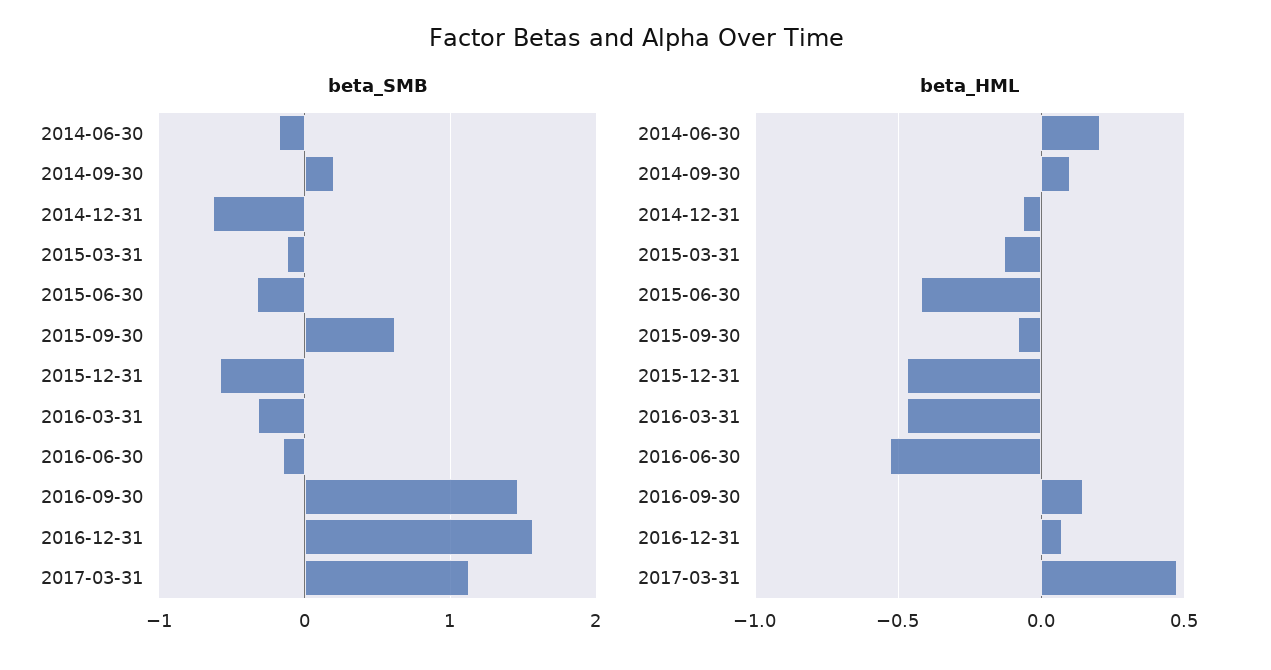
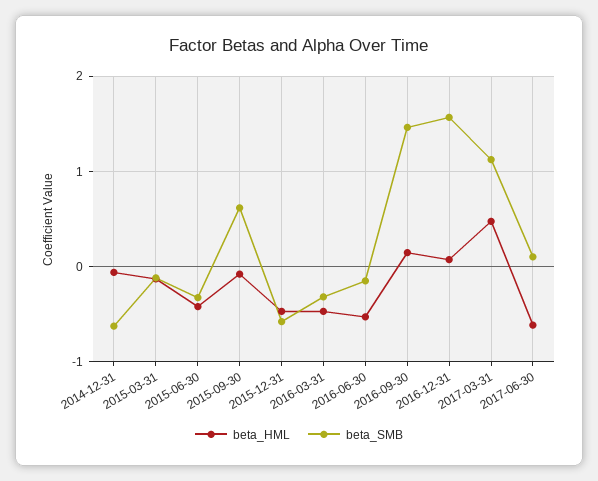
beta_SMB, 2014-06-30: -0.2 -> none
beta_SMB, 2014-09-30: 0.2 -> none
beta_HML, 2014-06-30: 0.2 -> none
beta_HML, 2014-09-30: 0.1 -> none
beta_HML, 2017-06-30: none -> -0.6
beta_SMB, 2017-06-30: none -> 0.1

